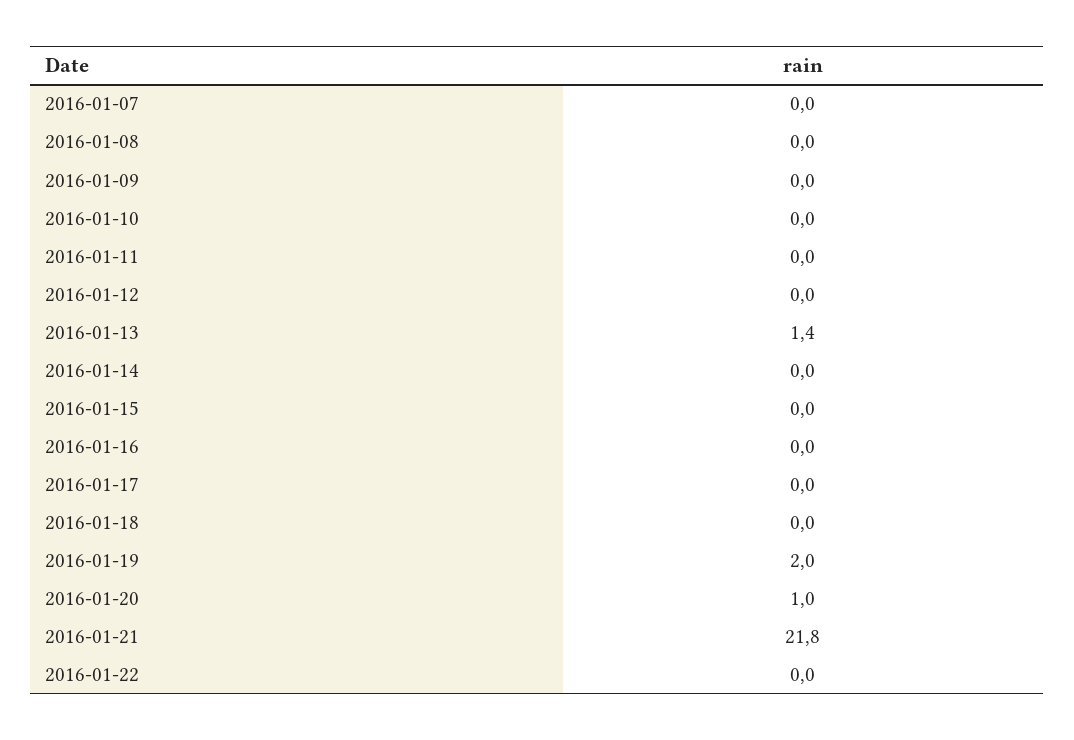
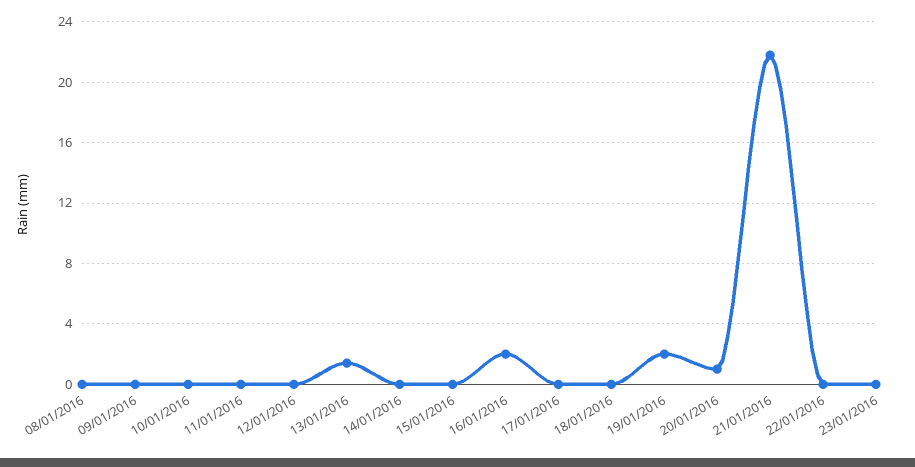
2016-01-07: 0 -> none
2016-01-16: 0 -> 2
23/01/2016: none -> 0

